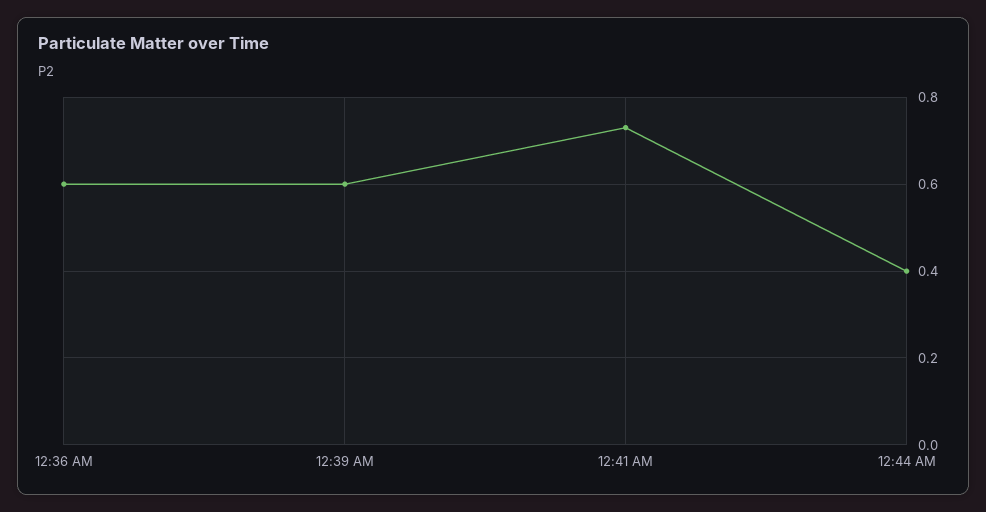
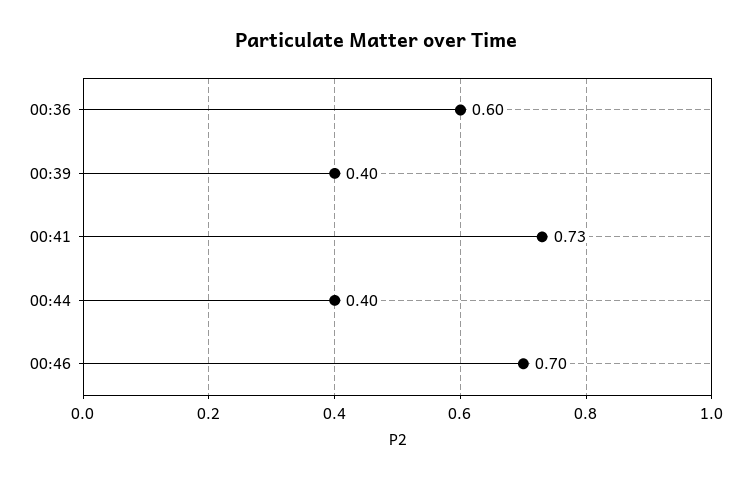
12:39 AM: 0.6 -> 0.4
00:46: none -> 0.7

